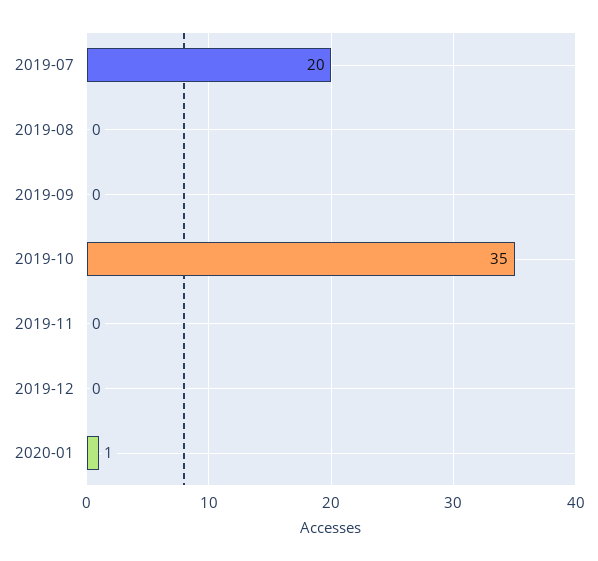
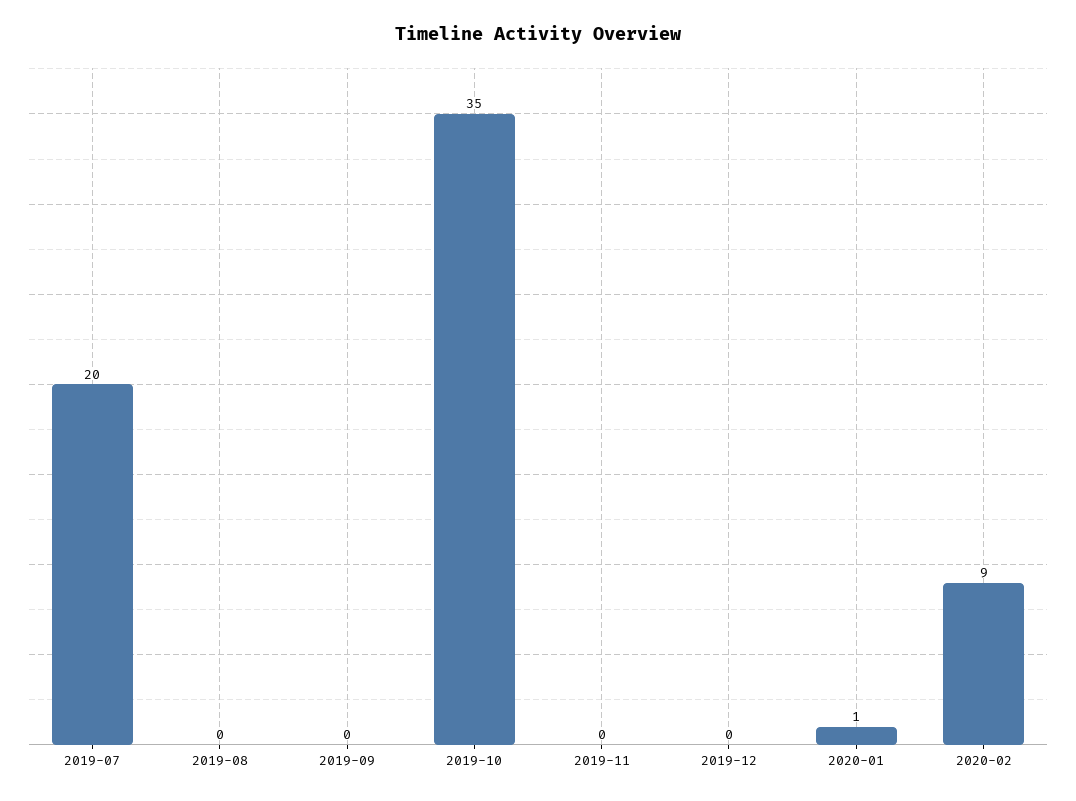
2020-02: none -> 9

